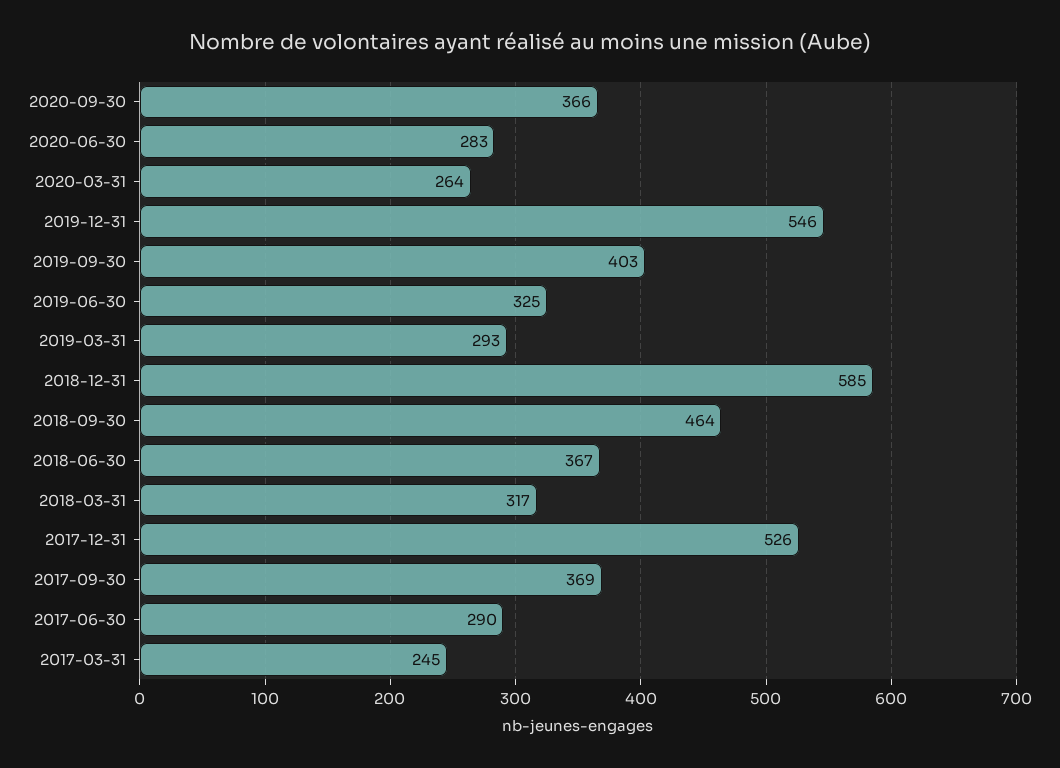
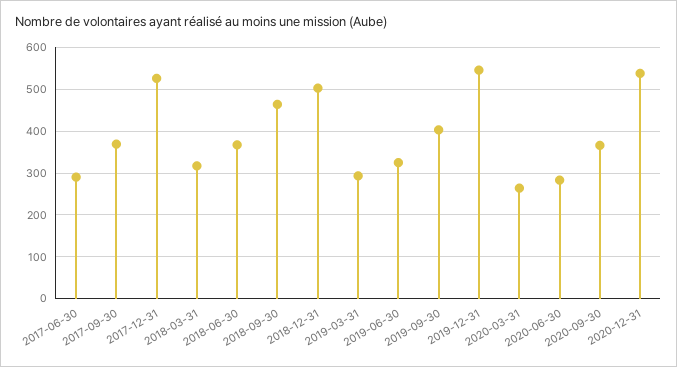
2018-12-31: 585 -> 500
2017-03-31: 245 -> none
2020-12-31: none -> 540

